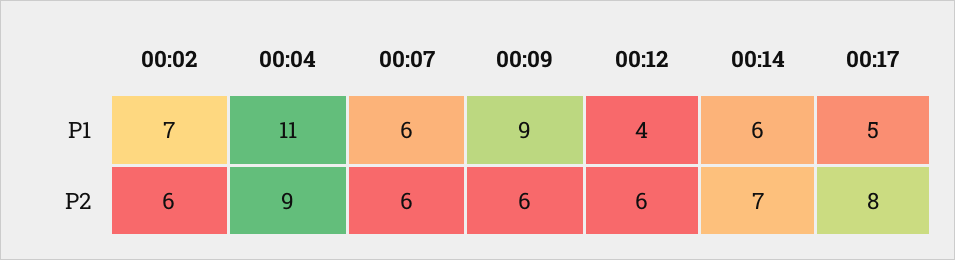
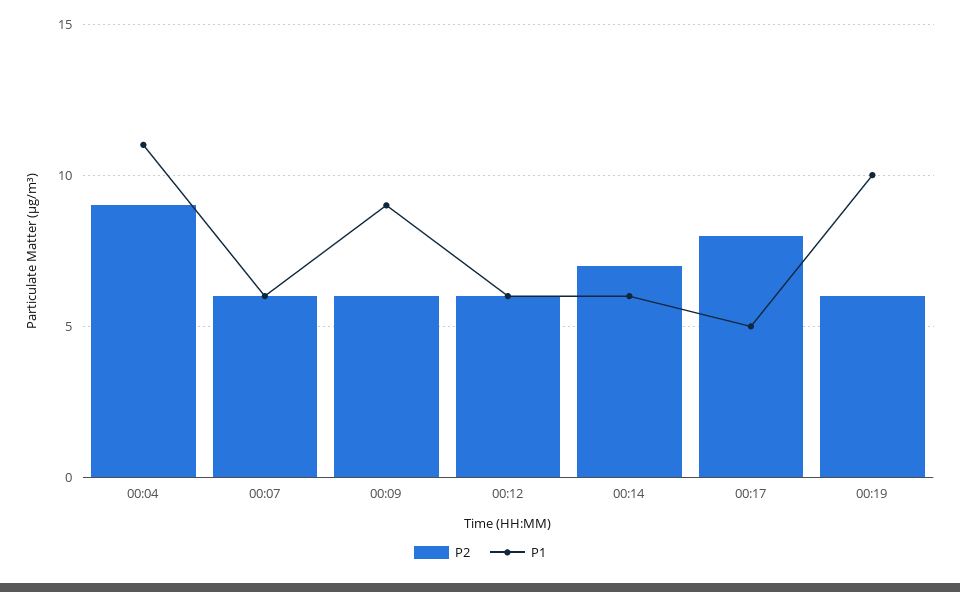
P1, 00:02: 7 -> none
P1, 00:12: 4 -> 6
P2, 00:02: 6 -> none
P2, 00:19: none -> 6
P1, 00:19: none -> 10

